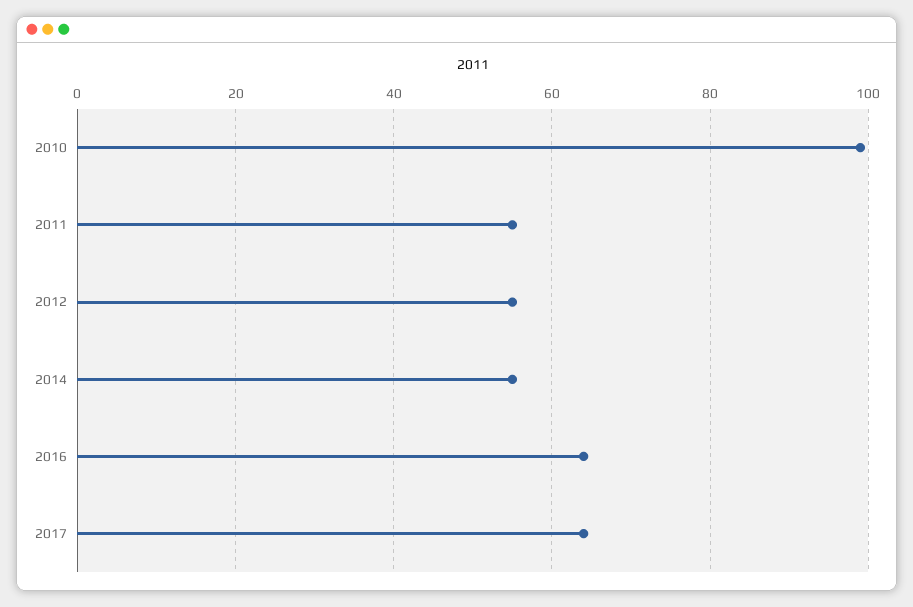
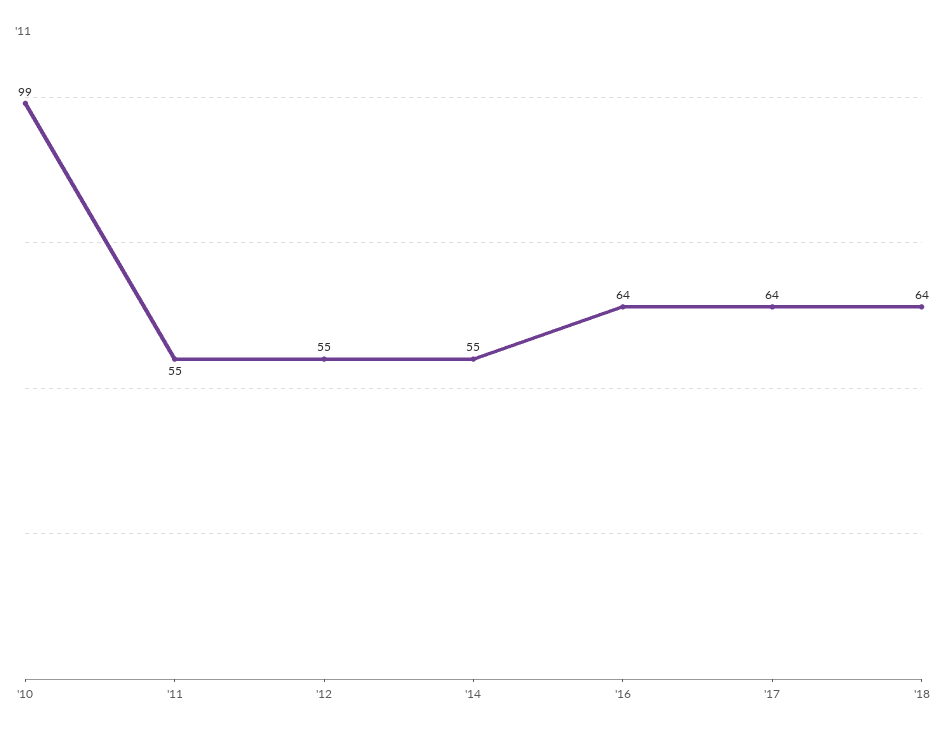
'18: none -> 64

